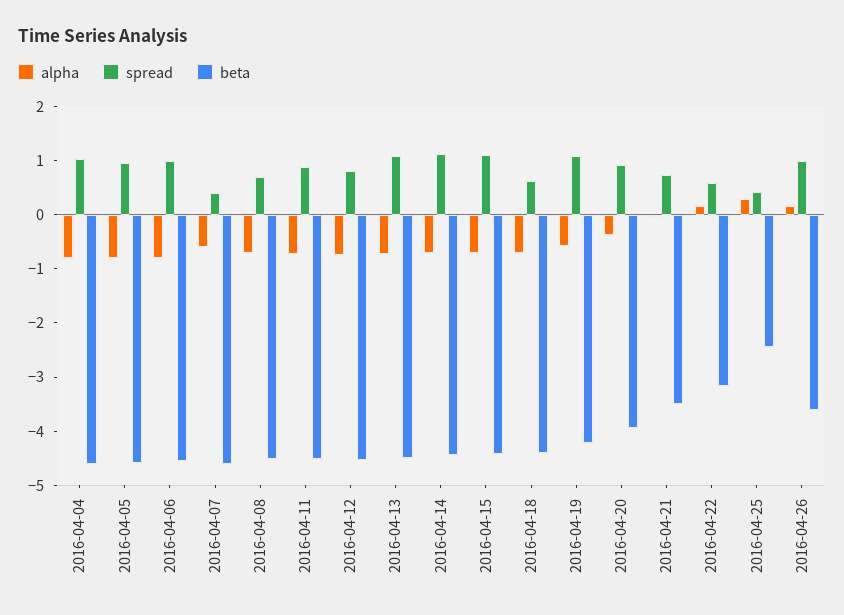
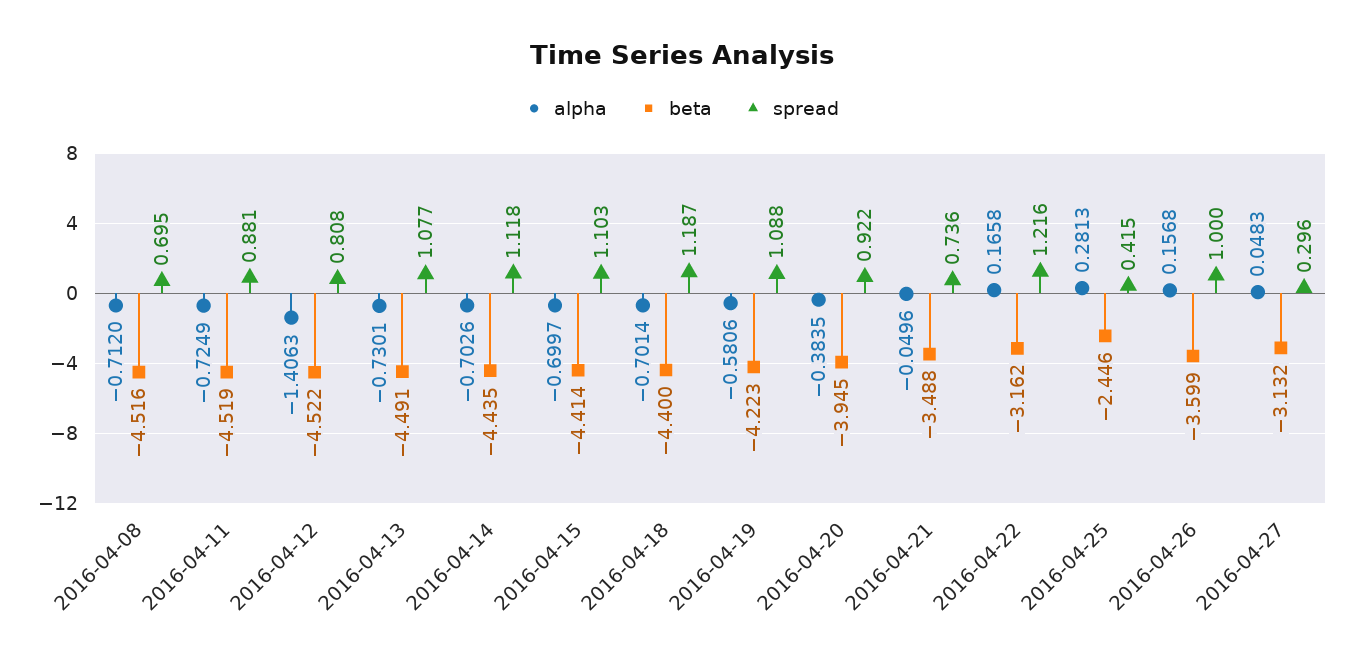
alpha, 2016-04-04: -0.8 -> none
spread, 2016-04-04: 1 -> none
beta, 2016-04-04: -4.6 -> none
alpha, 2016-04-05: -0.8 -> none
spread, 2016-04-05: 1 -> none
beta, 2016-04-05: -4.6 -> none
alpha, 2016-04-06: -0.8 -> none
spread, 2016-04-06: 1 -> none
beta, 2016-04-06: -4.6 -> none
alpha, 2016-04-07: -0.6 -> none
spread, 2016-04-07: 0.4 -> none
beta, 2016-04-07: -4.6 -> none
alpha, 2016-04-12: -0.8 -> -1.4063
spread, 2016-04-18: 0.6 -> 1.187
spread, 2016-04-22: 0.6 -> 1.216
alpha, 2016-04-27: none -> 0.0483
beta, 2016-04-27: none -> -3.132
spread, 2016-04-27: none -> 0.296

